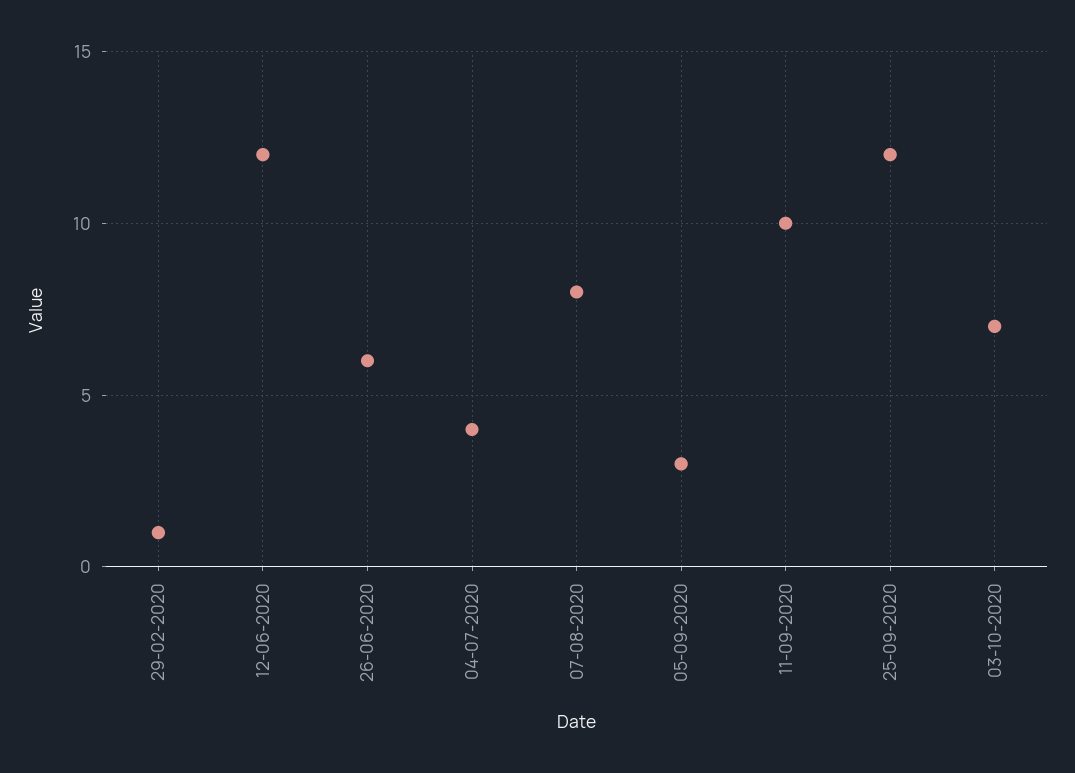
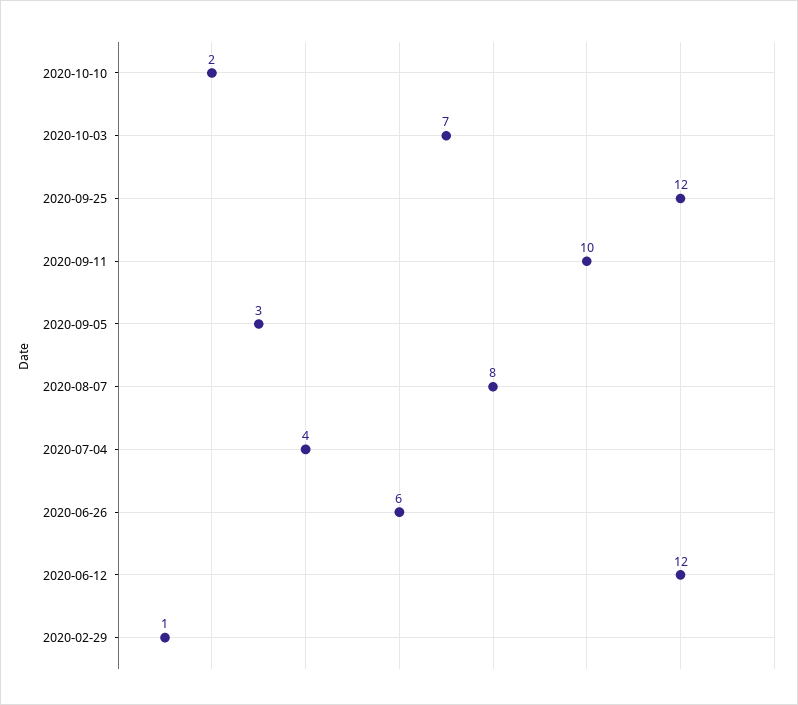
2020-10-10: none -> 2

